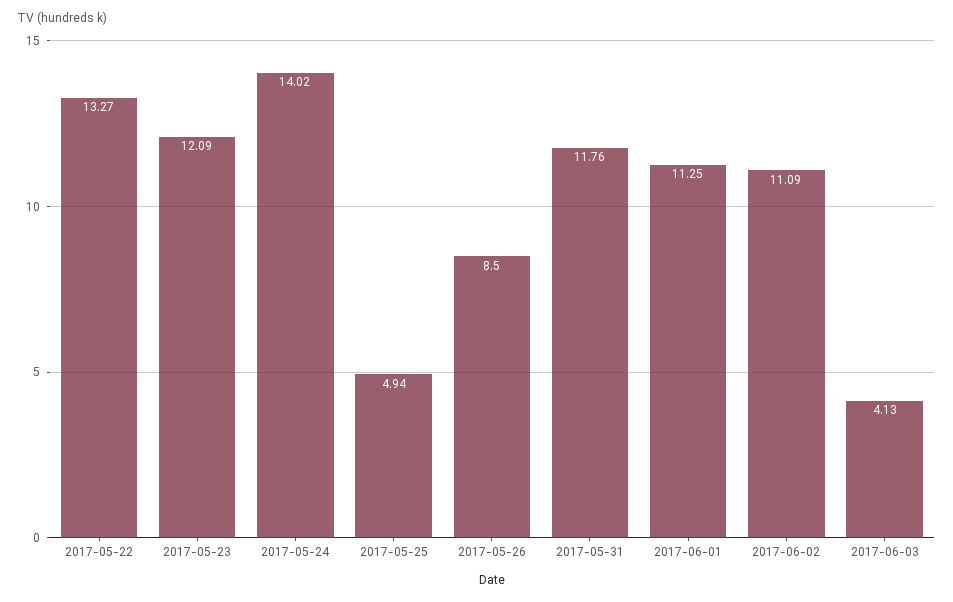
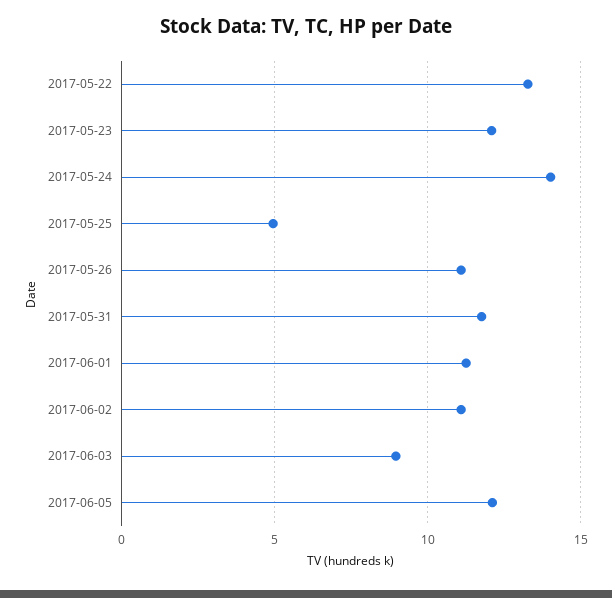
2017-05-26: 8.5 -> 11
2017-06-03: 4.13 -> 9
2017-06-05: none -> 12

